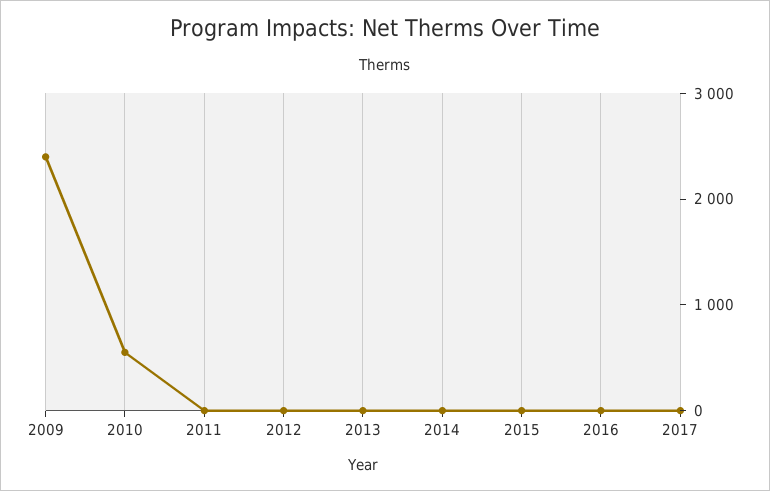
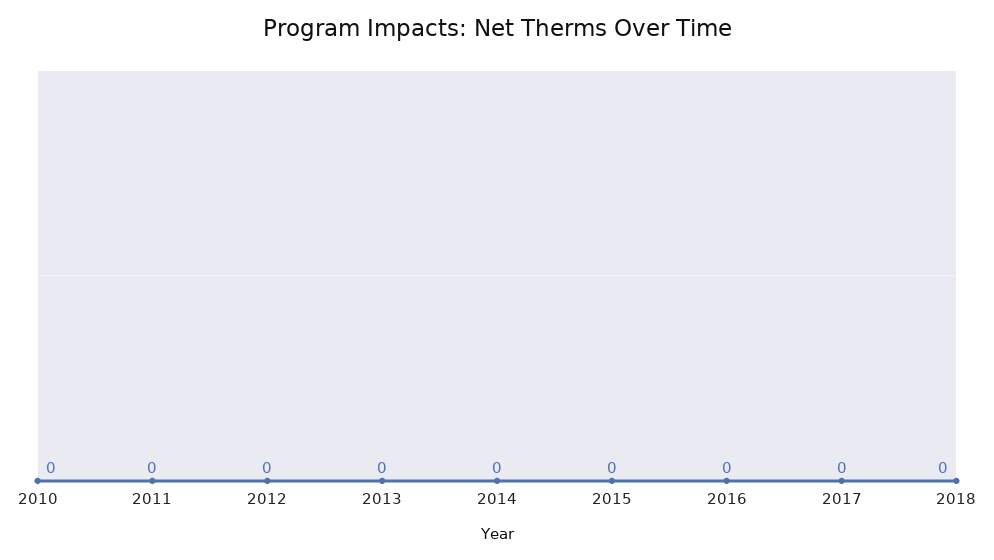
2009: 2400 -> none
2010: 600 -> 0
2018: none -> 0

